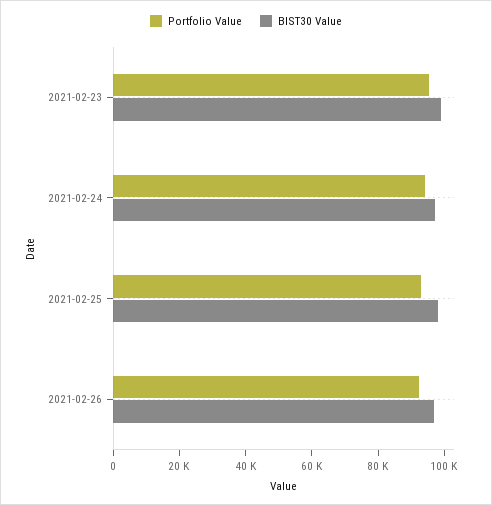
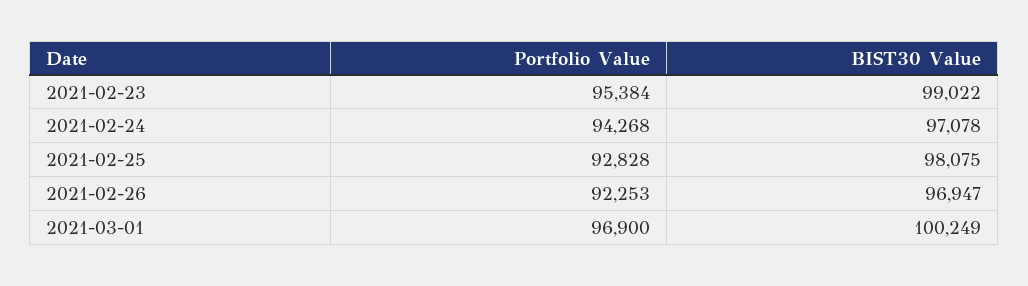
Portfolio Value, 2021-03-01: none -> 96900
BIST30 Value, 2021-03-01: none -> 100249

